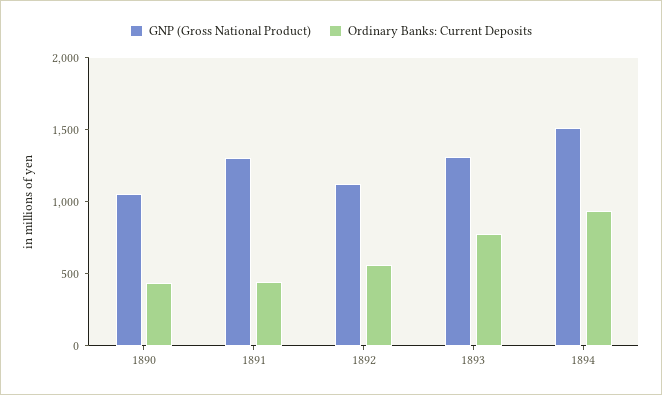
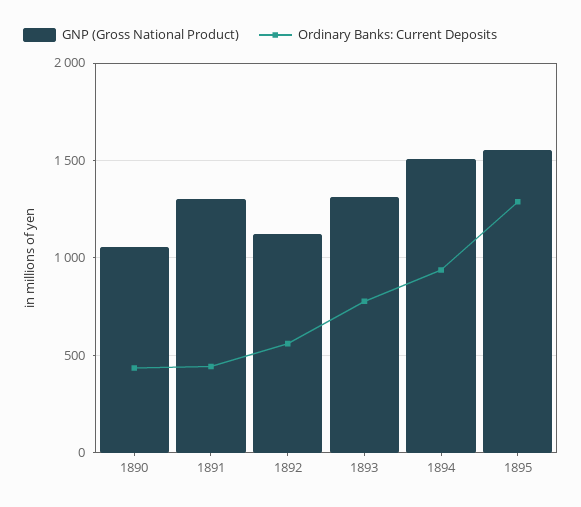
GNP (Gross National Product), 1895: none -> 1550
Ordinary Banks: Current Deposits, 1895: none -> 1300

